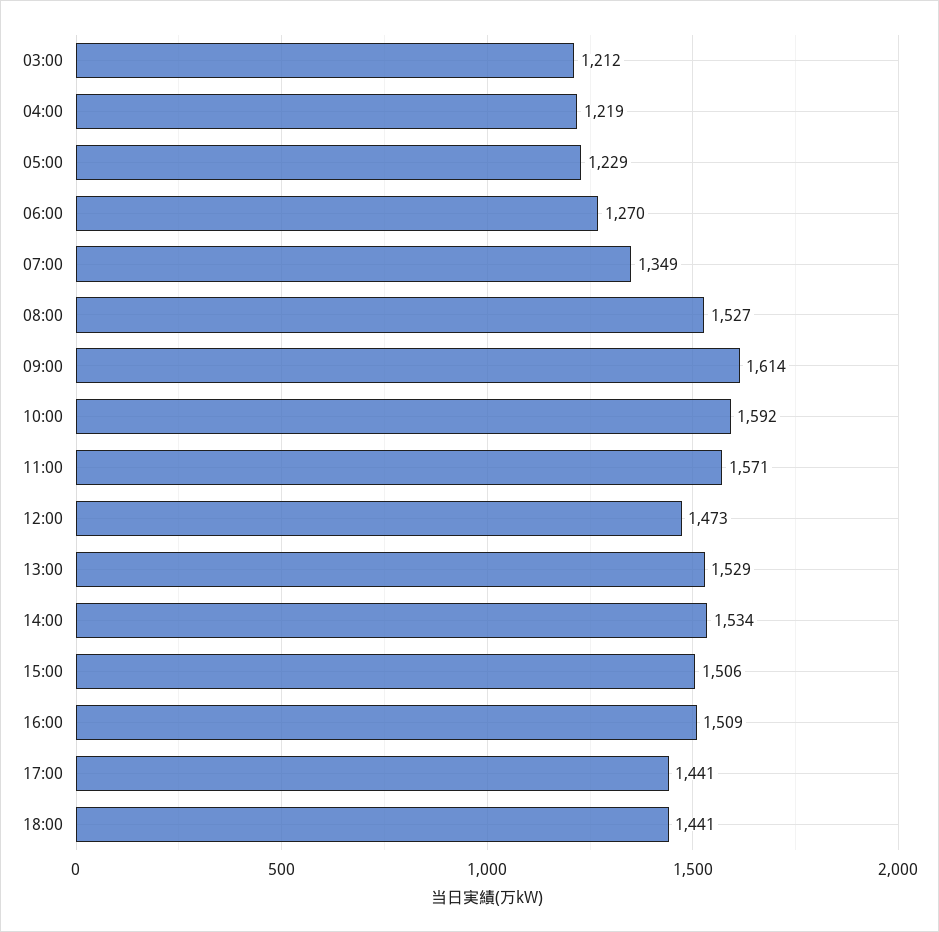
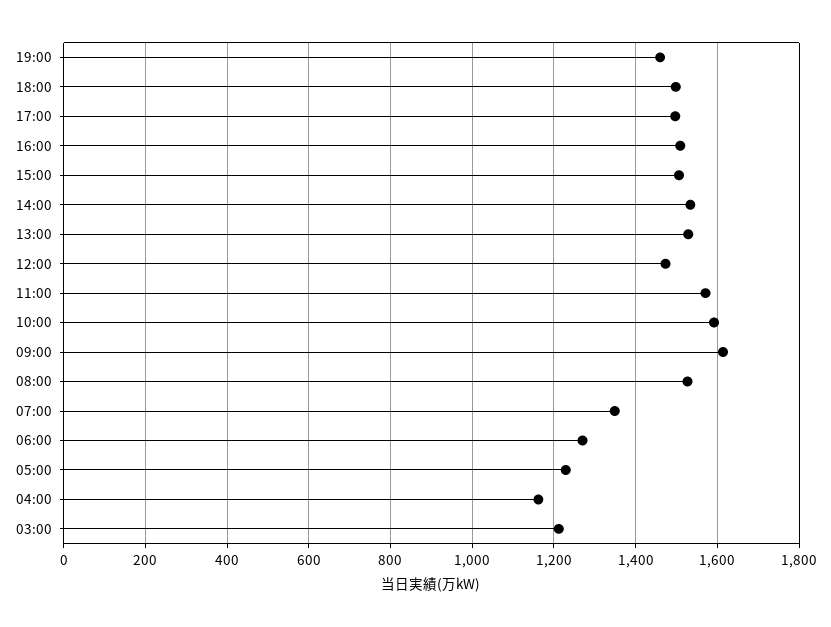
04:00: 1219 -> 1160
17:00: 1441 -> 1500
18:00: 1441 -> 1500
19:00: none -> 1460

